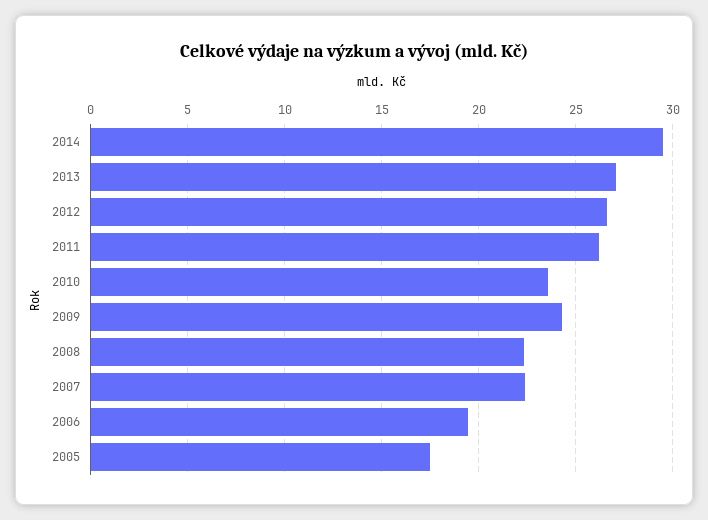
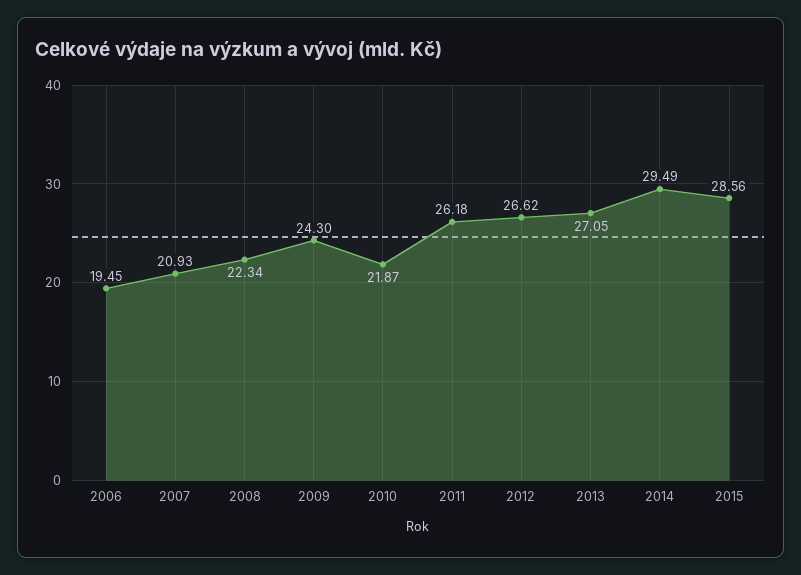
2010: 23.5 -> 21.87
2007: 22.5 -> 20.93
2005: 17.5 -> none
2015: none -> 28.56

